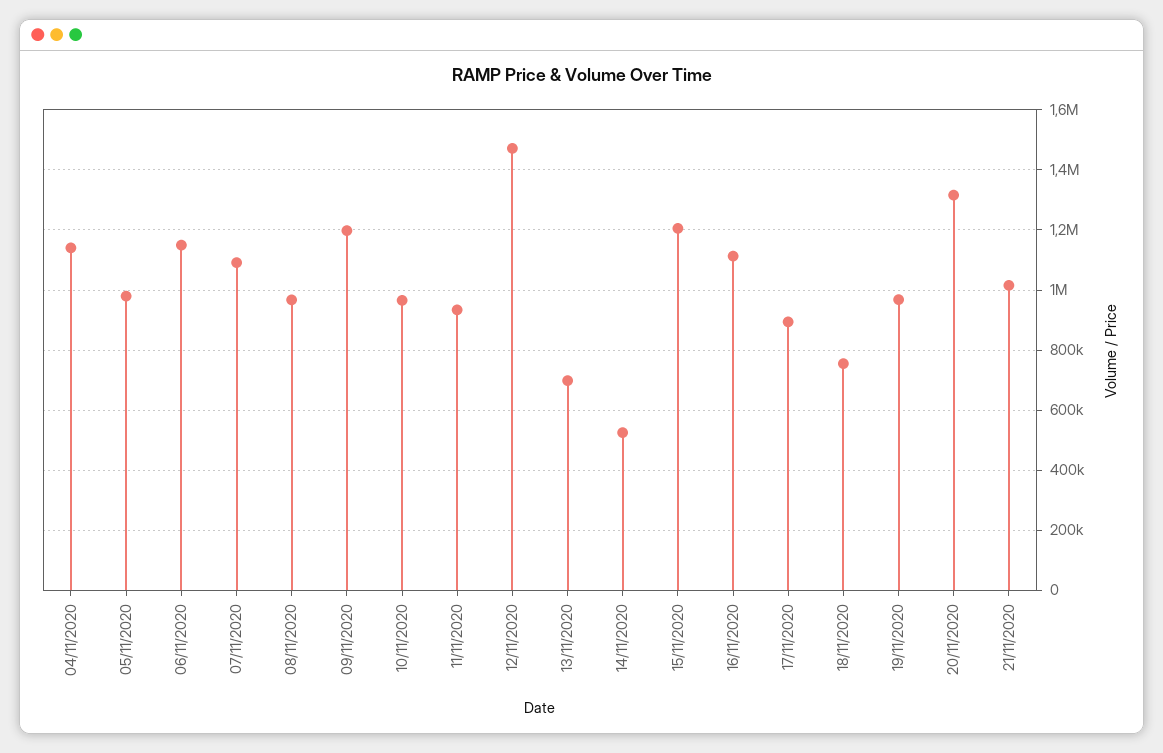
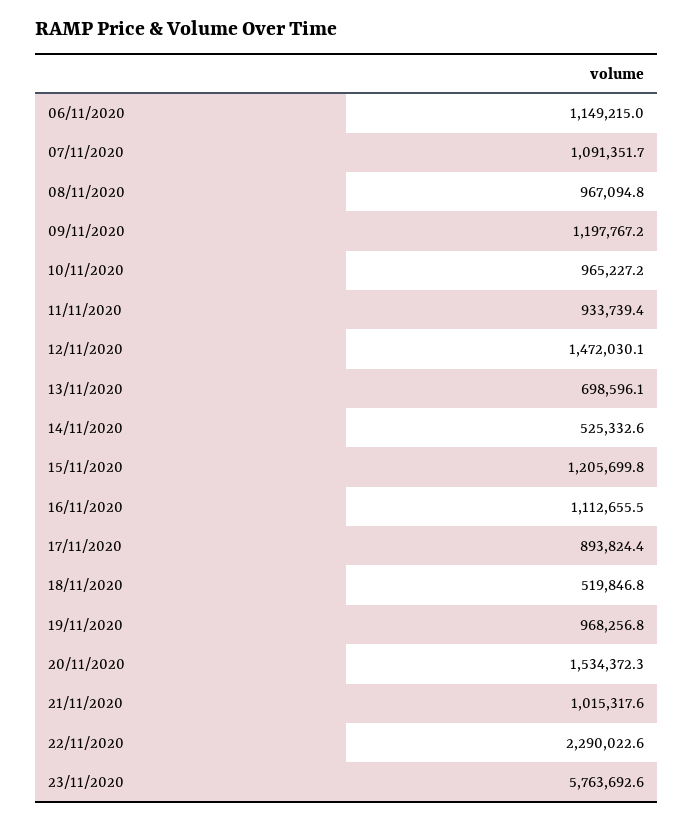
04/11/2020: 1140000 -> none
05/11/2020: 980000 -> none
18/11/2020: 760000 -> 519846.8
20/11/2020: 1320000 -> 1534372.3
22/11/2020: none -> 2290022.6
23/11/2020: none -> 5763692.6

